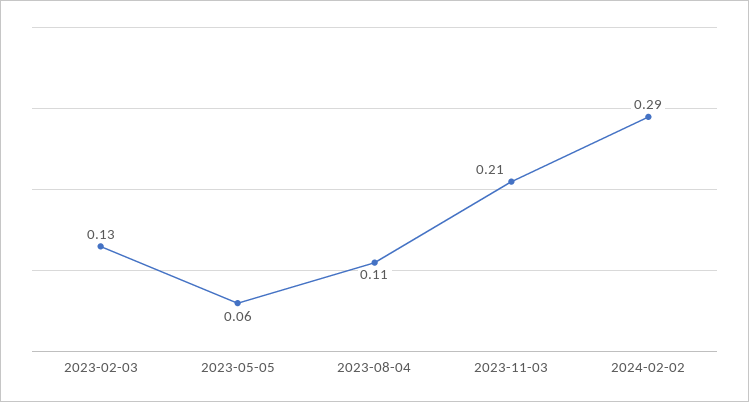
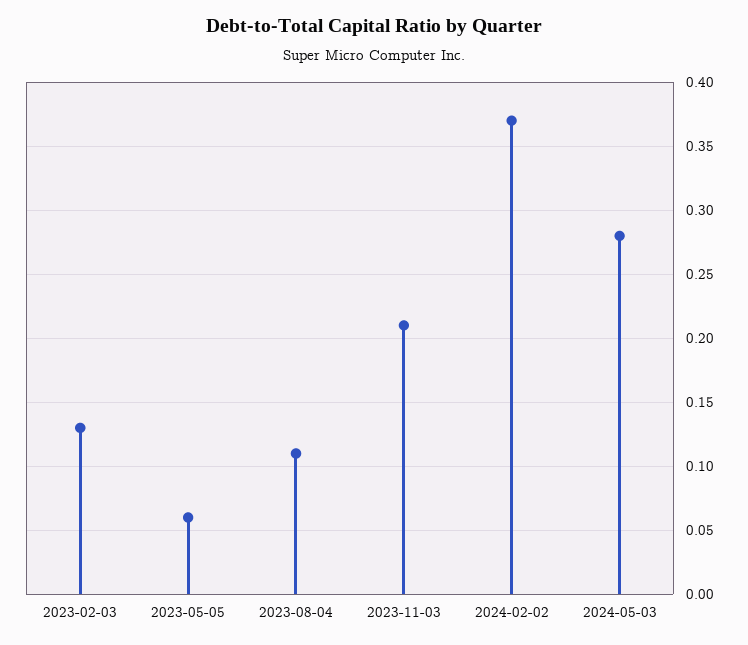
2024-02-02: 0.29 -> 0.37
2024-05-03: none -> 0.28

